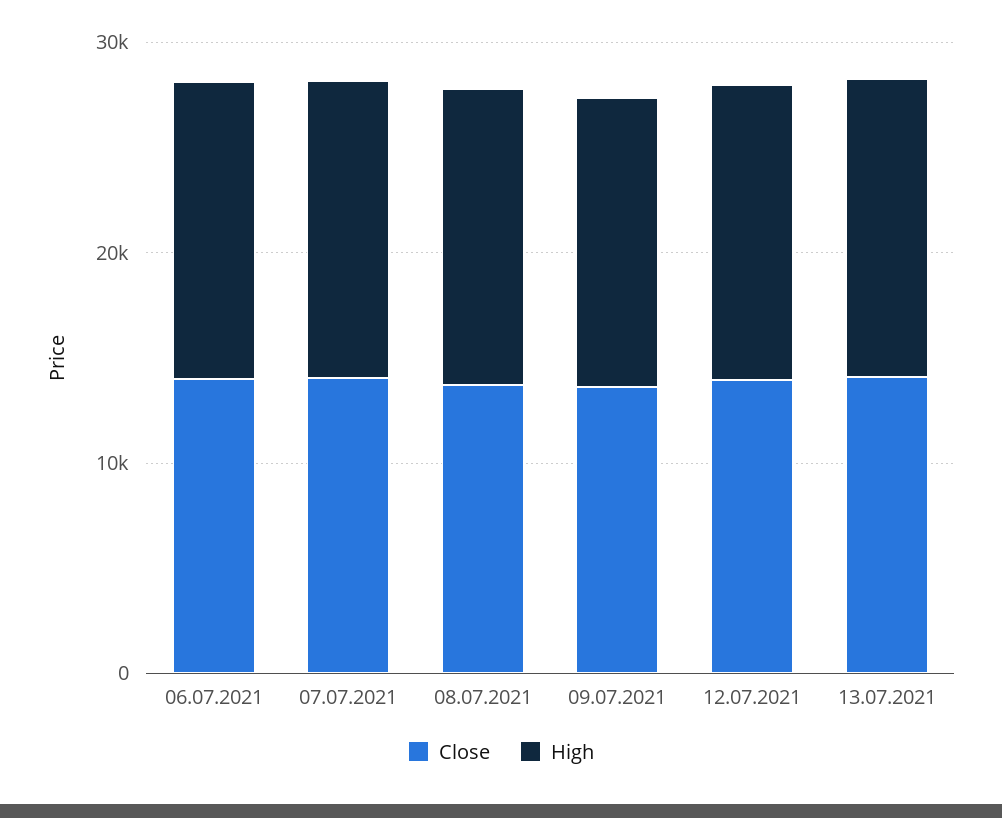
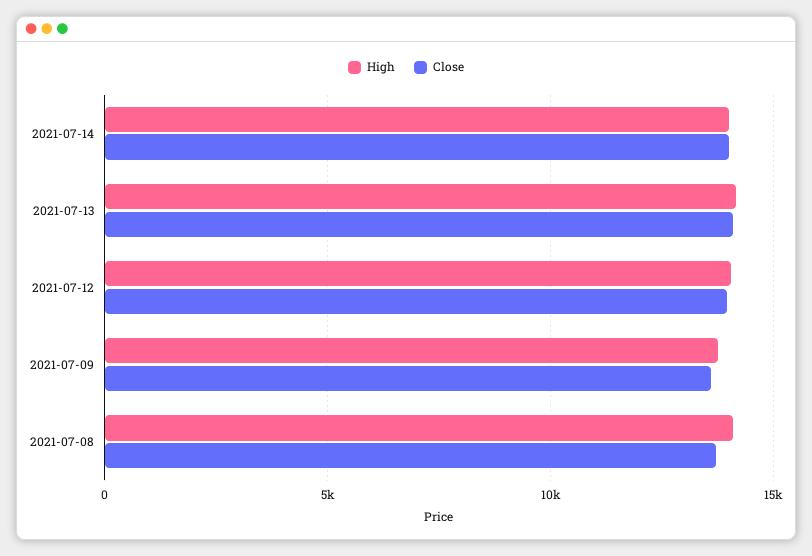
Close, 06.07.2021: 14000 -> none
High, 06.07.2021: 14000 -> none
Close, 07.07.2021: 14000 -> none
High, 07.07.2021: 14000 -> none
High, 2021-07-14: none -> 14000
Close, 2021-07-14: none -> 14000

